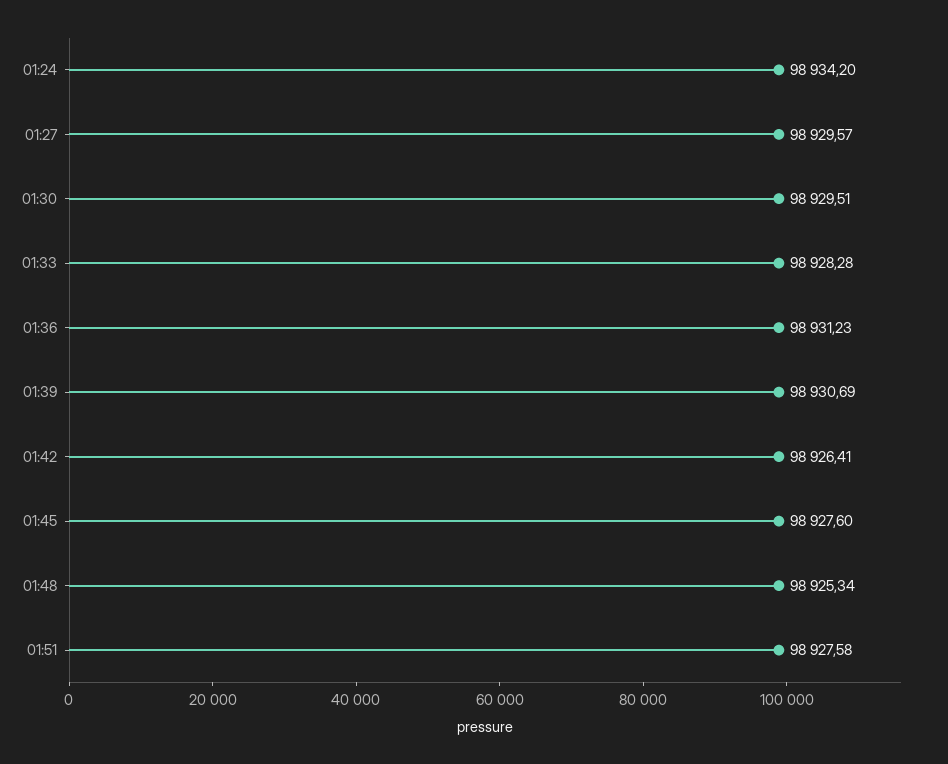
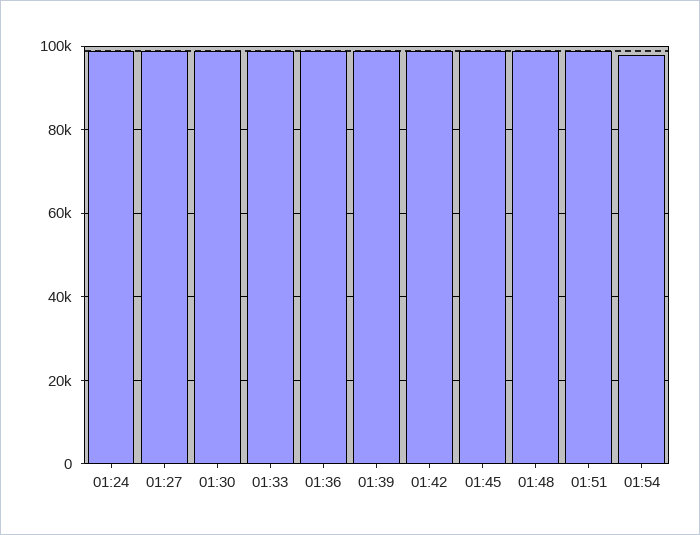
01:54: none -> 98000

